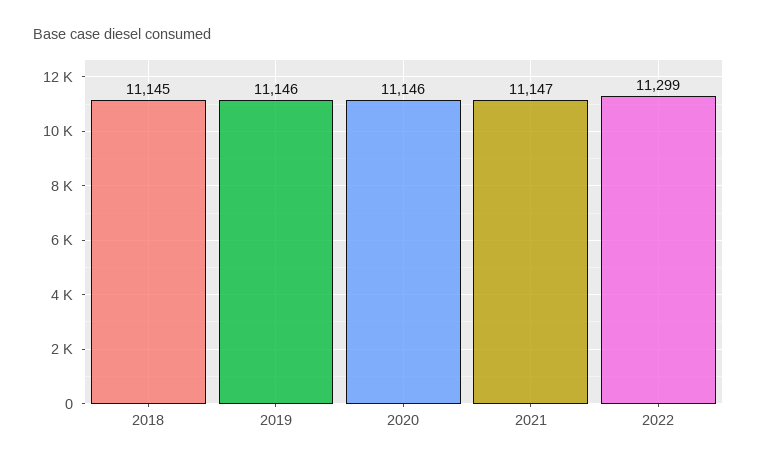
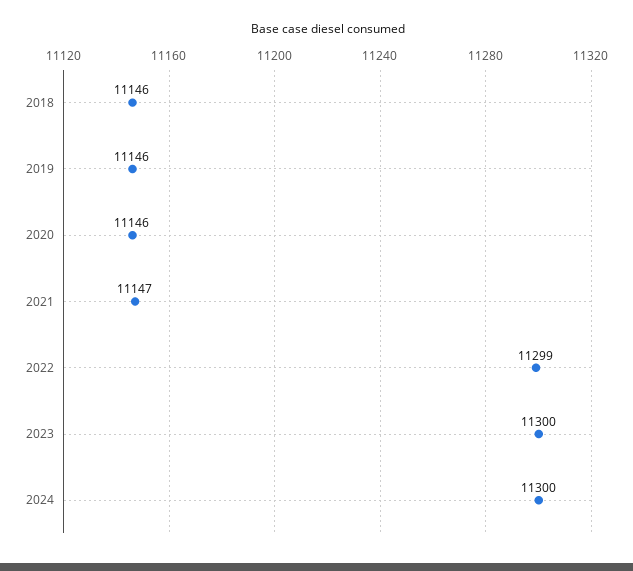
2018: 11145 -> 11146
2023: none -> 11300
2024: none -> 11300

